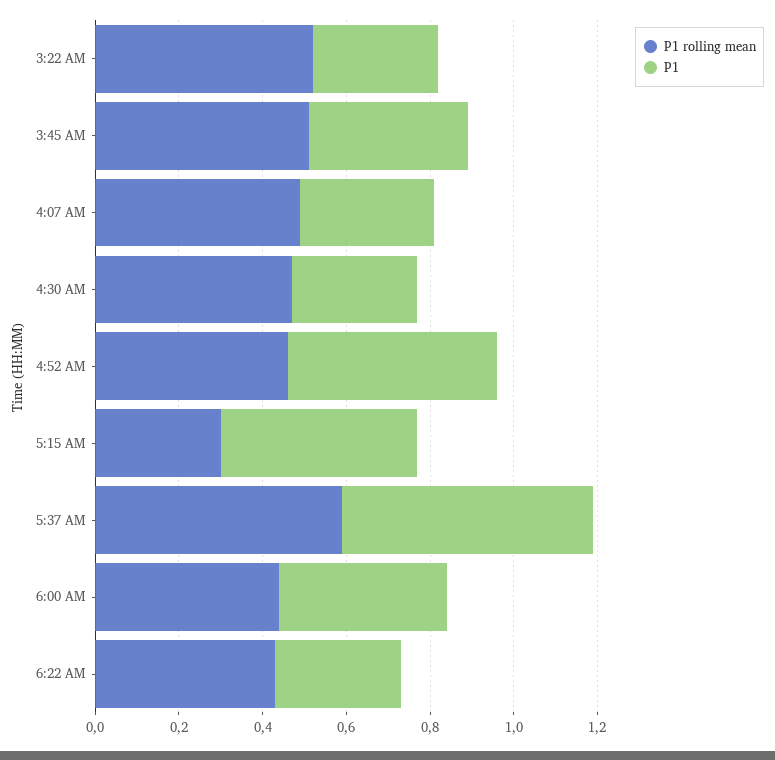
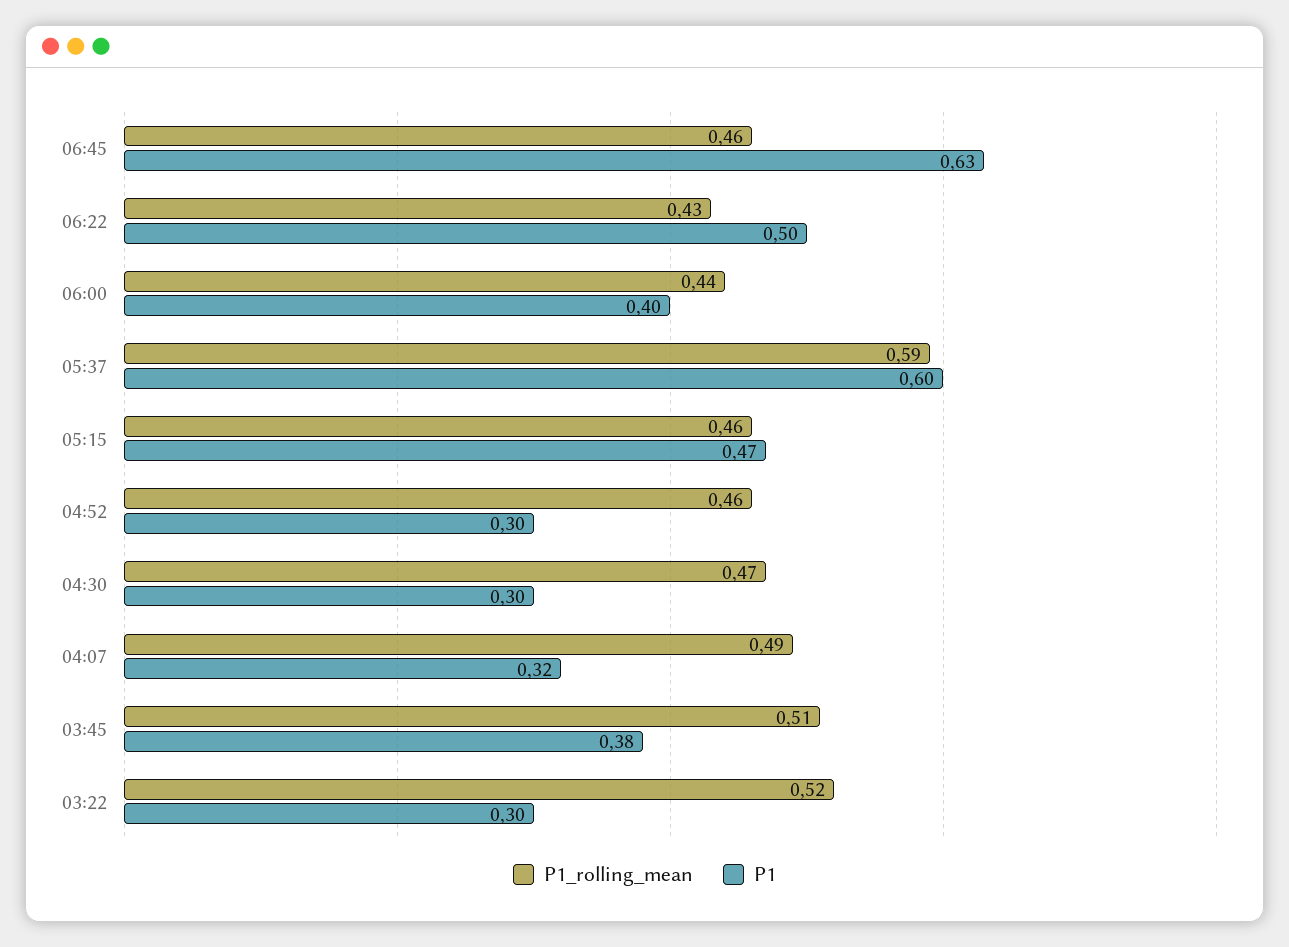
P1, 4:52 AM: 0.5 -> 0.3
P1 rolling mean, 5:15 AM: 0.3 -> 0.46
P1, 6:22 AM: 0.3 -> 0.5
P1 rolling mean, 06:45: none -> 0.46
P1, 06:45: none -> 0.63

